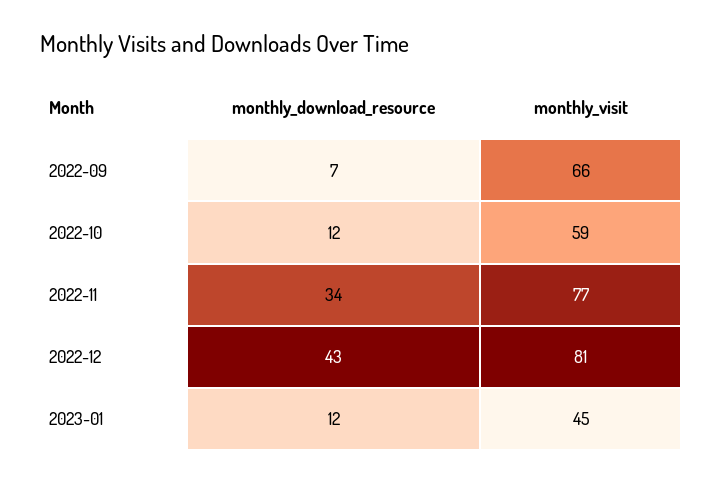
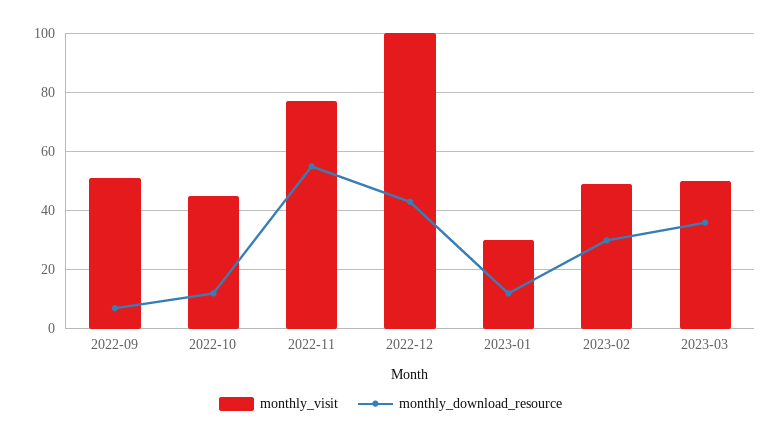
monthly_visit, 2022-09: 66 -> 50
monthly_visit, 2022-10: 59 -> 45
monthly_download_resource, 2022-11: 34 -> 55
monthly_visit, 2022-12: 81 -> 100
monthly_visit, 2023-01: 45 -> 30
monthly_visit, 2023-02: none -> 50
monthly_download_resource, 2023-02: none -> 30
monthly_visit, 2023-03: none -> 50
monthly_download_resource, 2023-03: none -> 35

